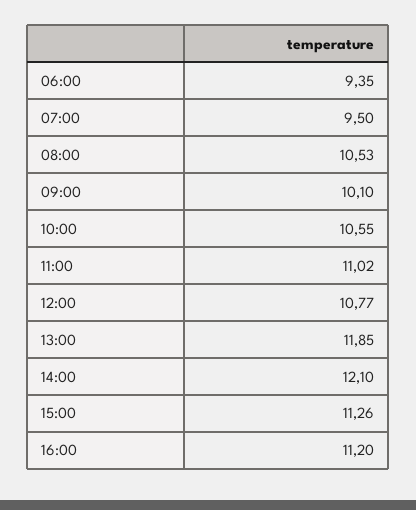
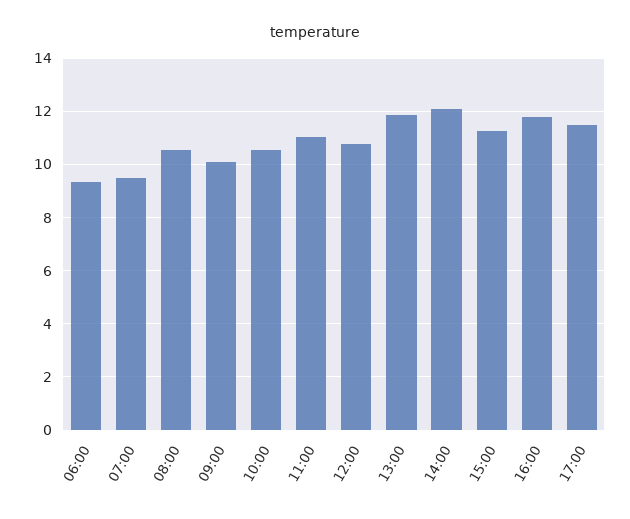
16:00: 11.2 -> 11.75
17:00: none -> 11.5

